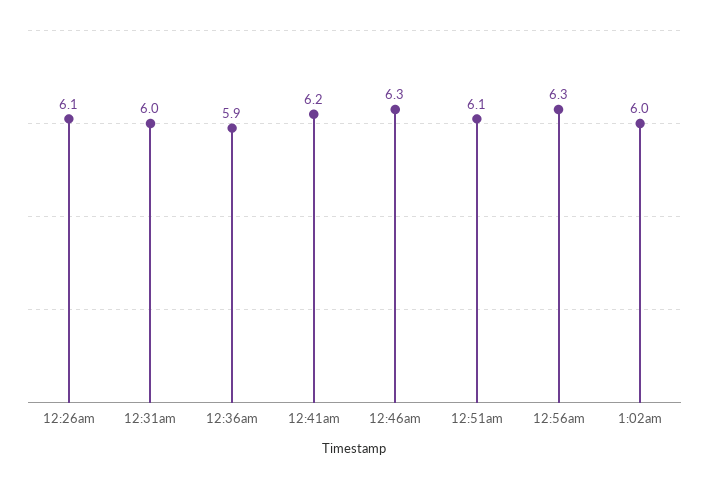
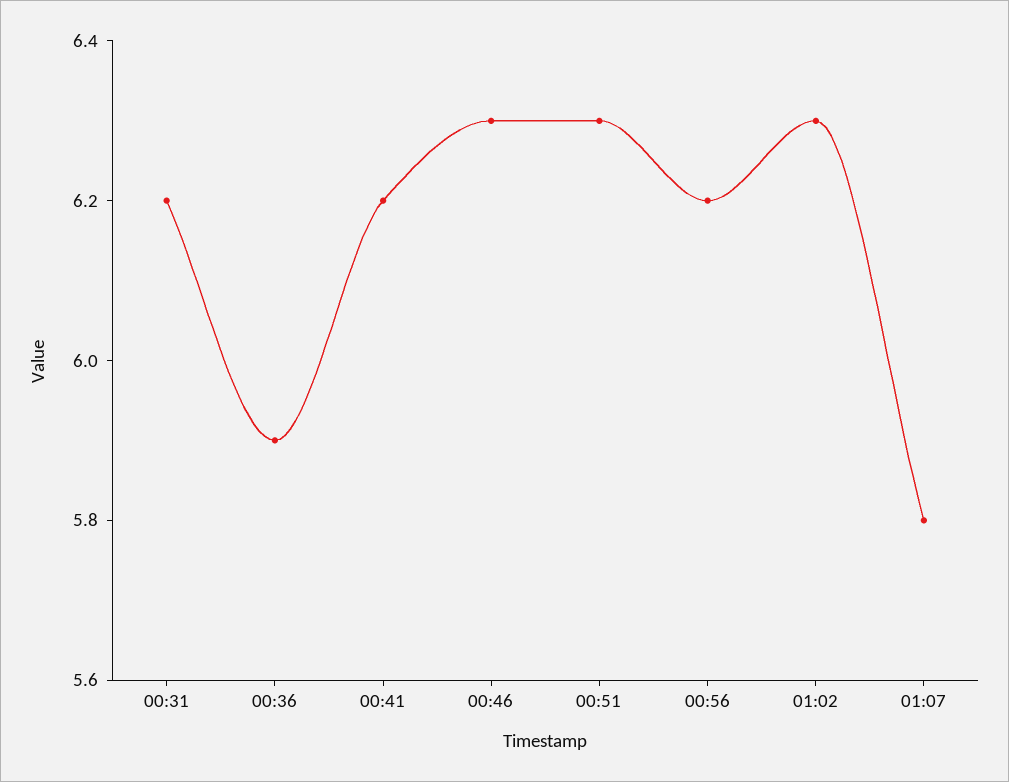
12:26am: 6.1 -> none
12:31am: 6 -> 6.2
12:51am: 6.1 -> 6.3
12:56am: 6.3 -> 6.2
1:02am: 6 -> 6.3
01:07: none -> 5.8

